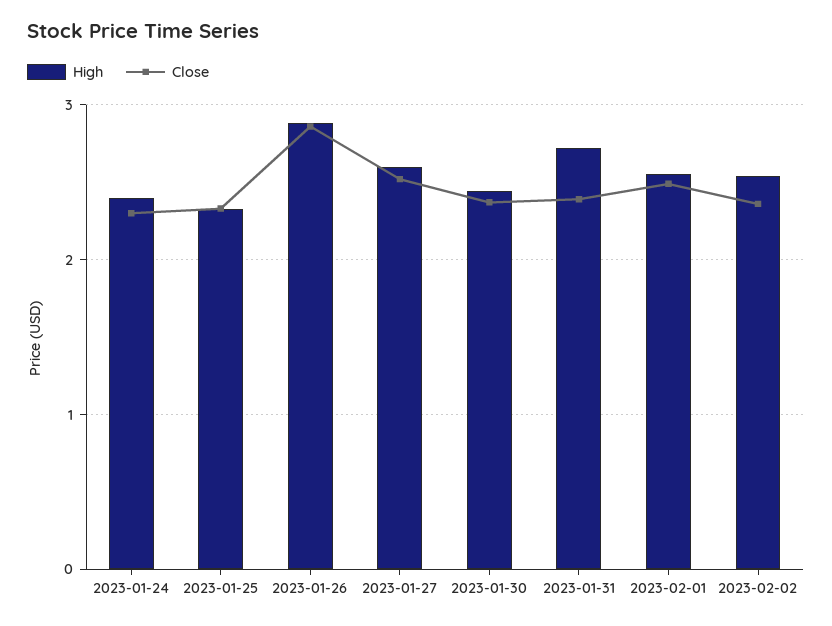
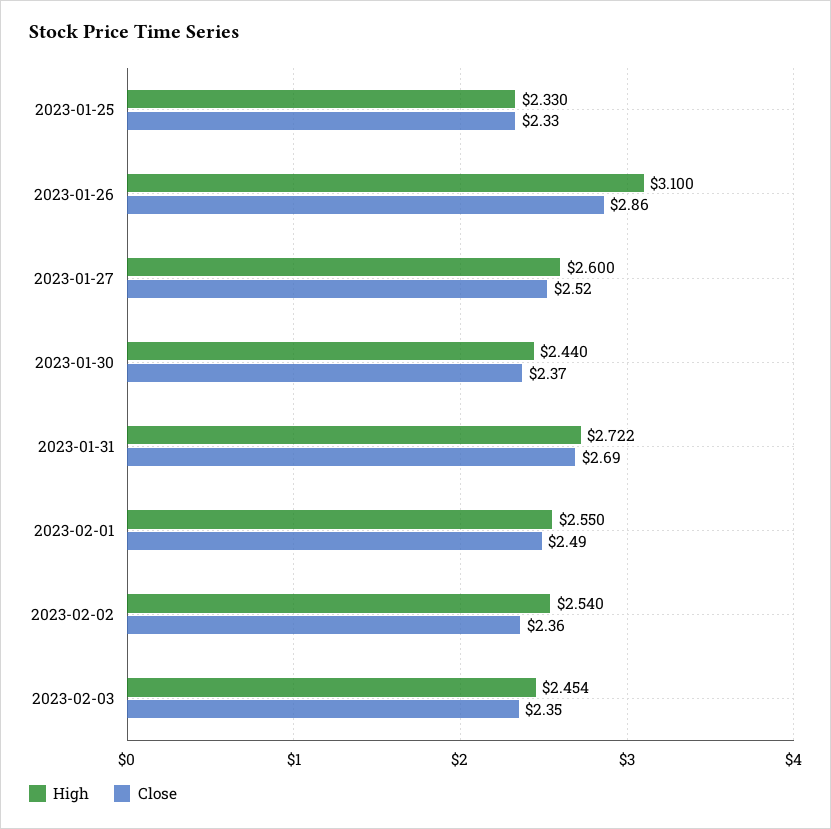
High, 2023-01-24: 2.4 -> none
Close, 2023-01-24: 2.3 -> none
High, 2023-01-26: 2.9 -> 3.1
Close, 2023-01-31: 2.4 -> 2.69
High, 2023-02-03: none -> 2.454
Close, 2023-02-03: none -> 2.35

